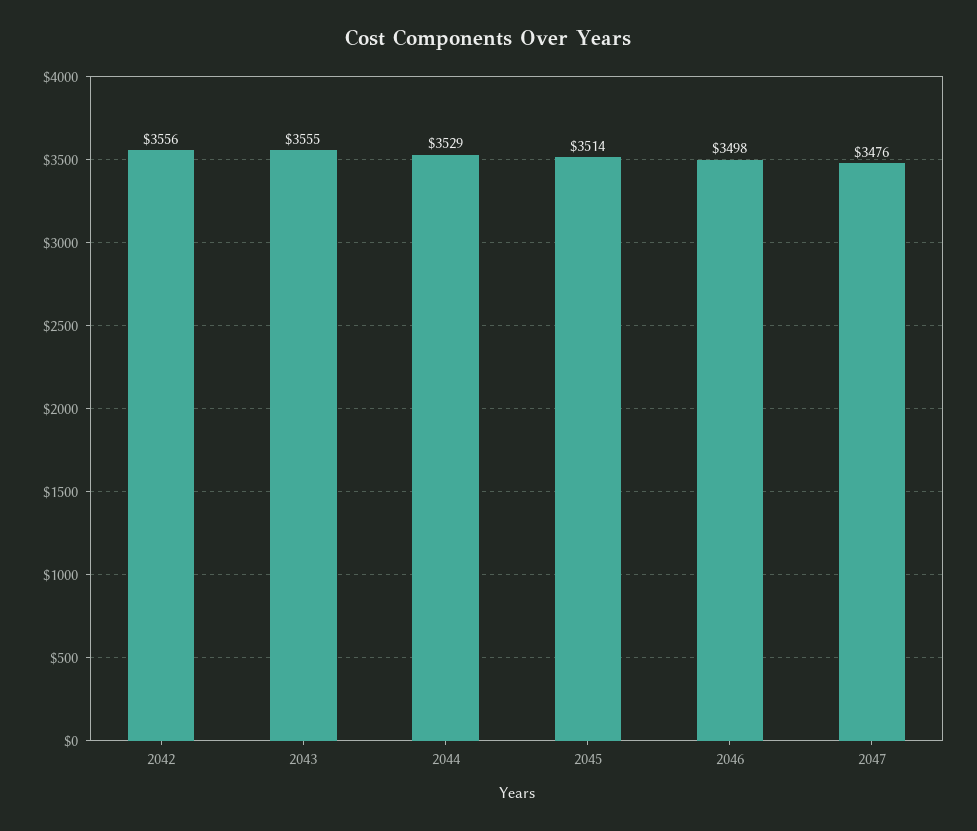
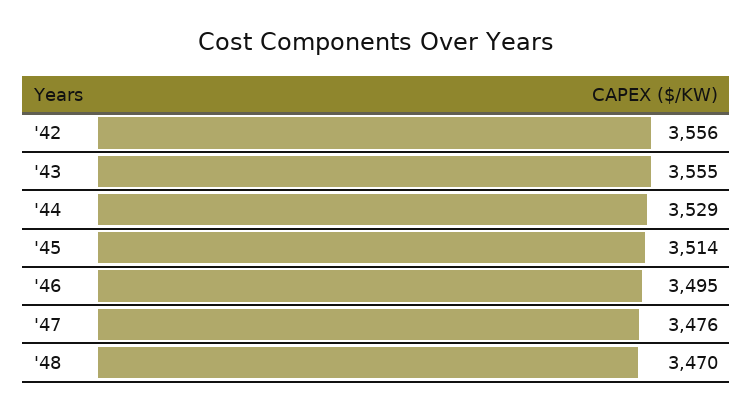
2046: 3498 -> 3495
'48: none -> 3470

